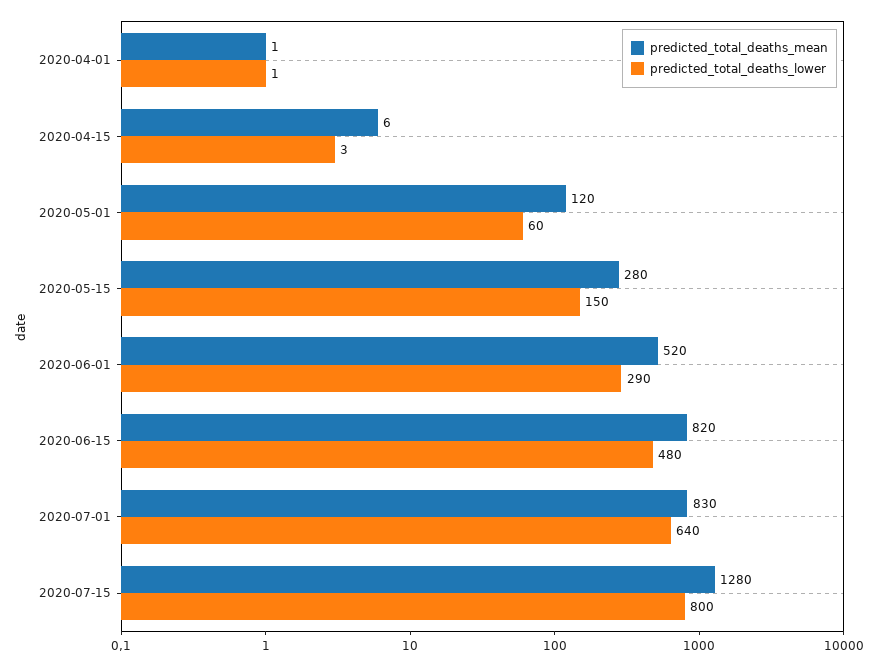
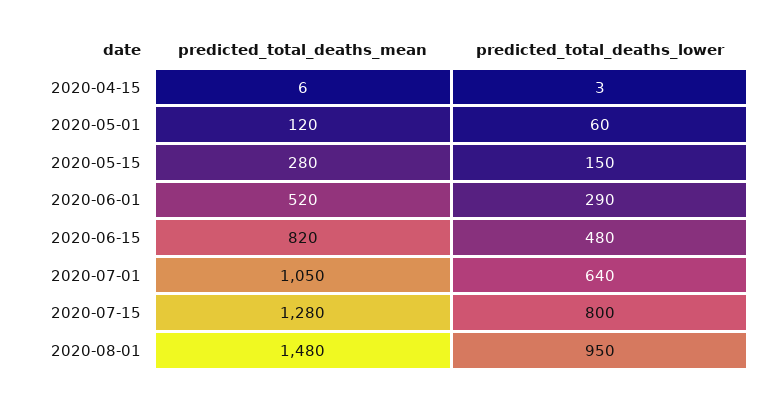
predicted_total_deaths_mean, 2020-04-01: 1 -> none
predicted_total_deaths_lower, 2020-04-01: 1 -> none
predicted_total_deaths_mean, 2020-07-01: 830 -> 1050
predicted_total_deaths_mean, 2020-08-01: none -> 1480
predicted_total_deaths_lower, 2020-08-01: none -> 950

